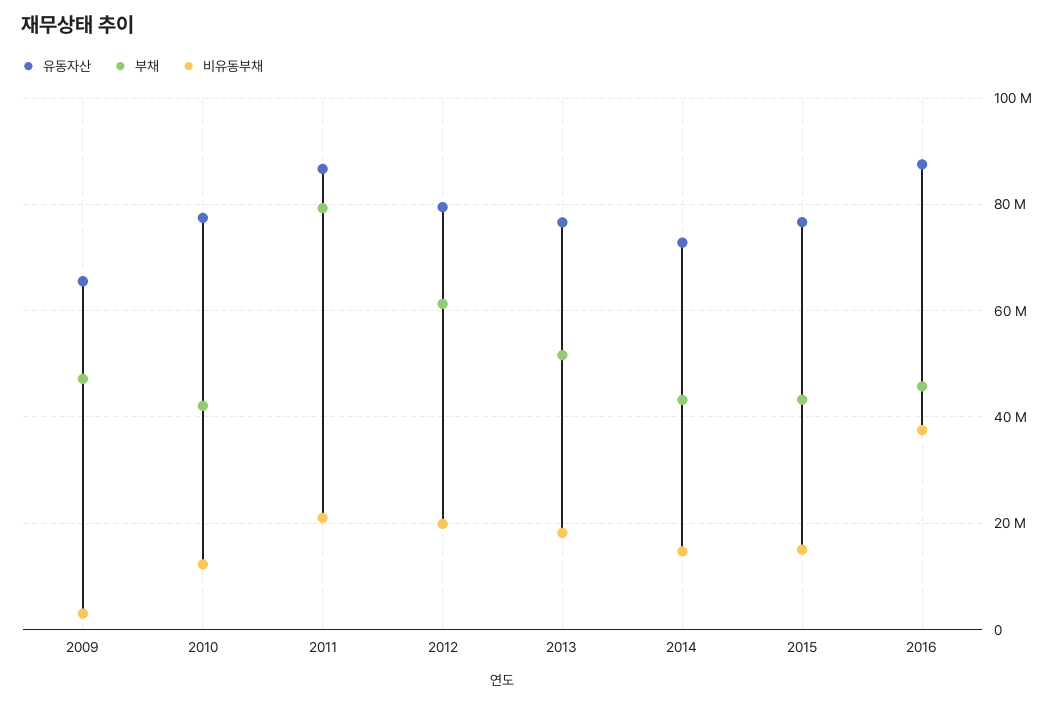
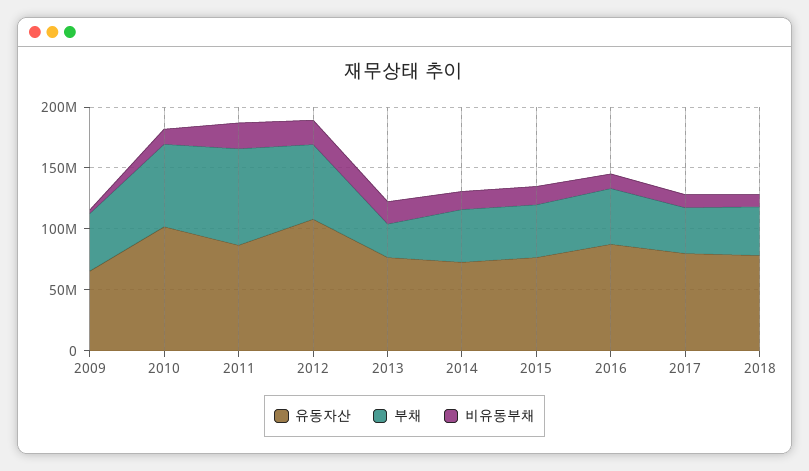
유동자산, 2010: 78000000 -> 100000000
부채, 2010: 42000000 -> 70000000
유동자산, 2012: 80000000 -> 110000000
부채, 2013: 52000000 -> 30000000
비유동부채, 2016: 38000000 -> 10000000
유동자산, 2017: none -> 80000000
부채, 2017: none -> 40000000
비유동부채, 2017: none -> 10000000
유동자산, 2018: none -> 80000000
부채, 2018: none -> 40000000
비유동부채, 2018: none -> 10000000

